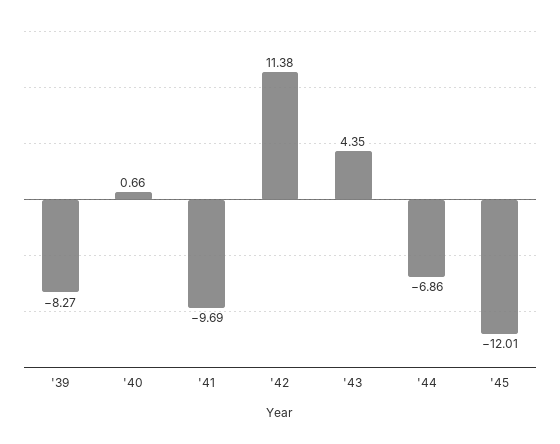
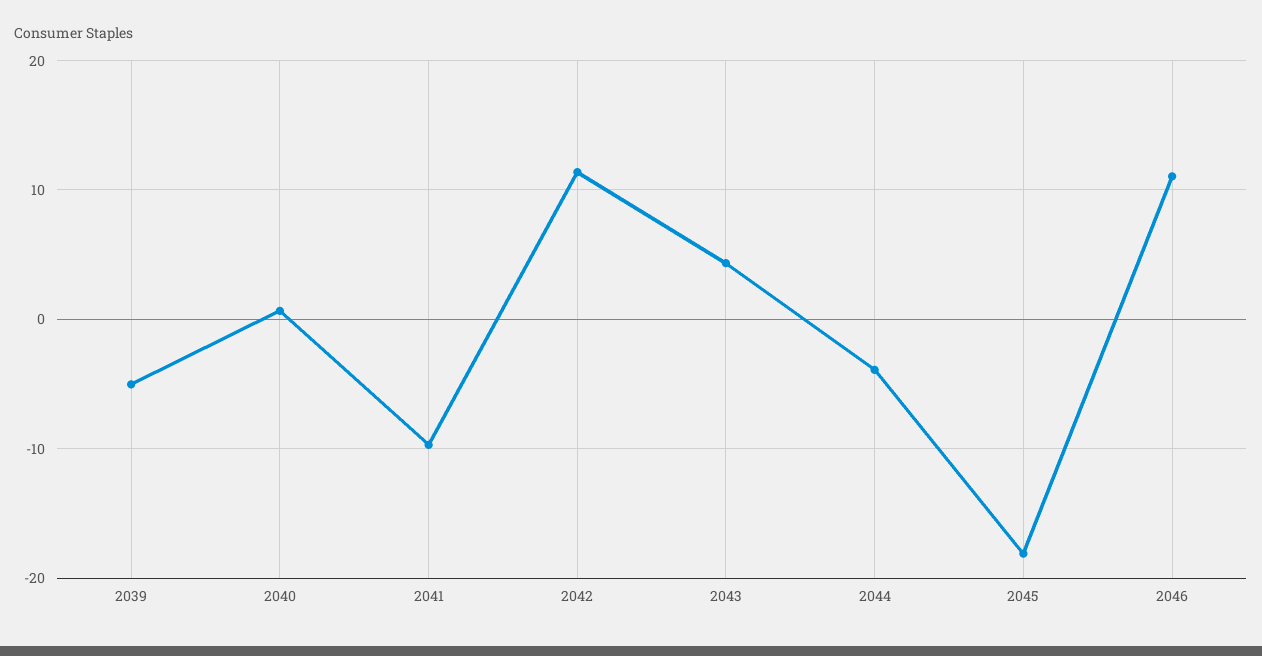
'39: -8.27 -> -5
'44: -6.86 -> -4
'45: -12.01 -> -18
2046: none -> 11

